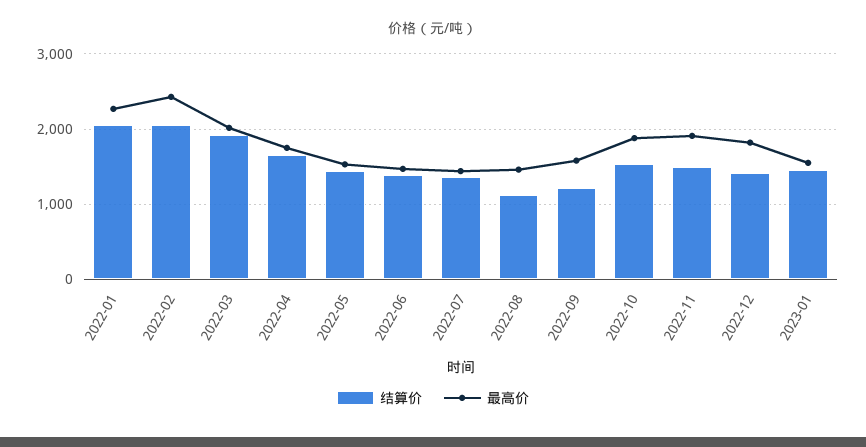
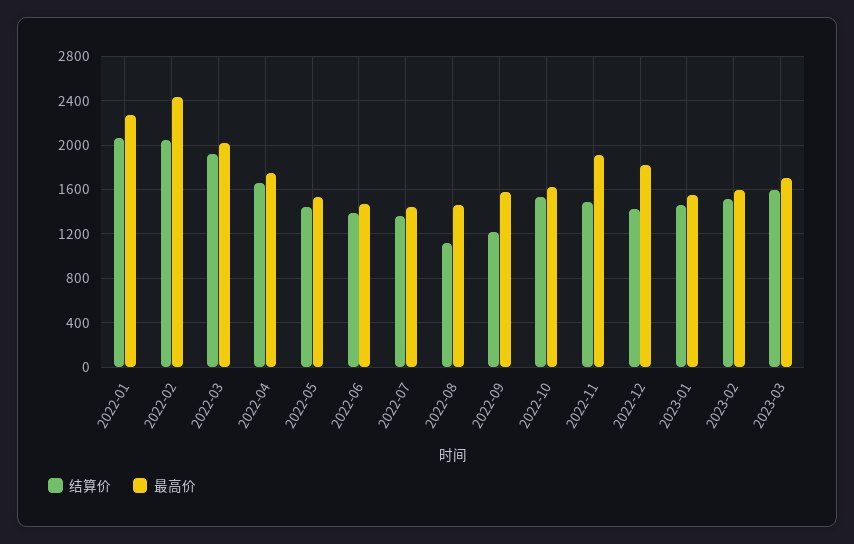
最高价, 2022-10: 1900 -> 1600
结算价, 2023-02: none -> 1500
最高价, 2023-02: none -> 1600
结算价, 2023-03: none -> 1600
最高价, 2023-03: none -> 1700

